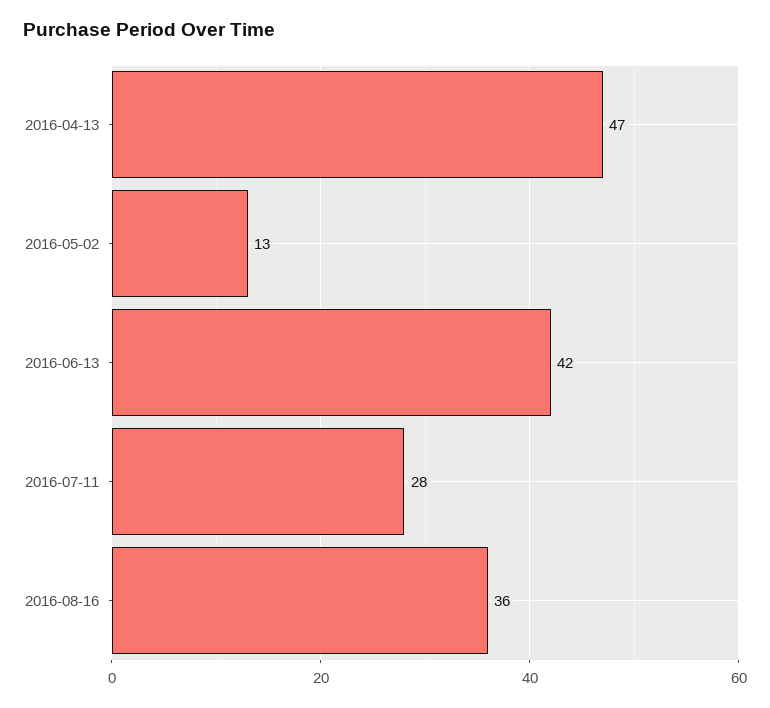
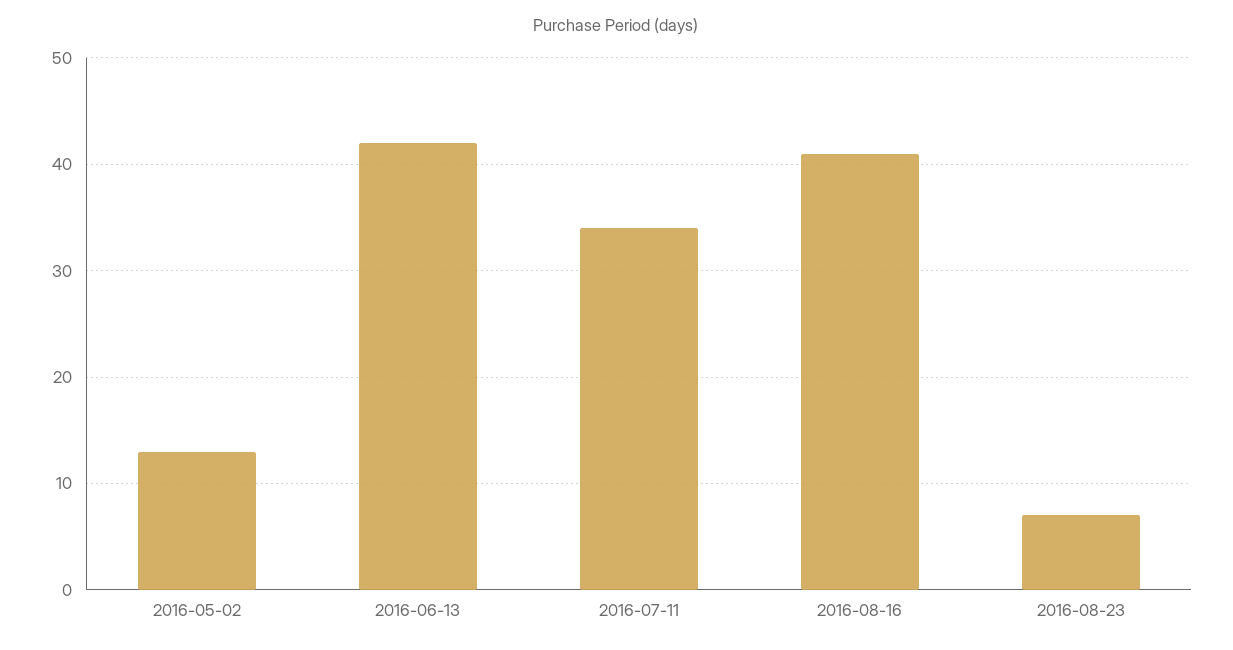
2016-04-13: 47 -> none
2016-07-11: 28 -> 34
2016-08-16: 36 -> 41
2016-08-23: none -> 7

